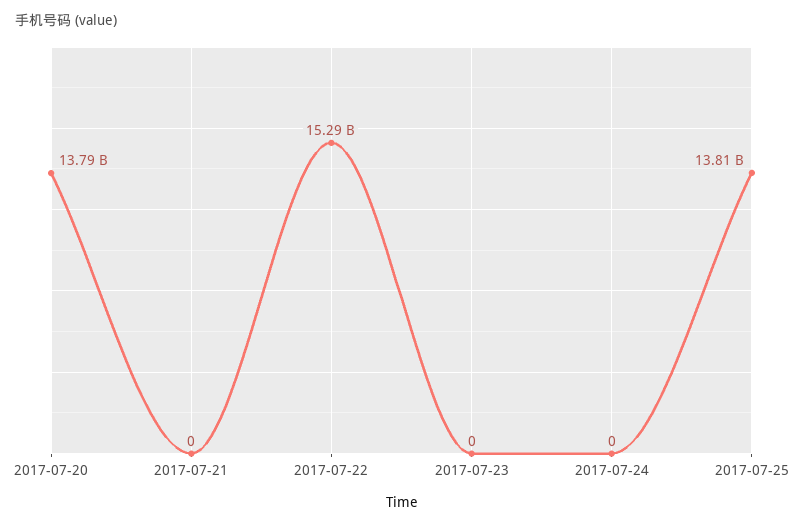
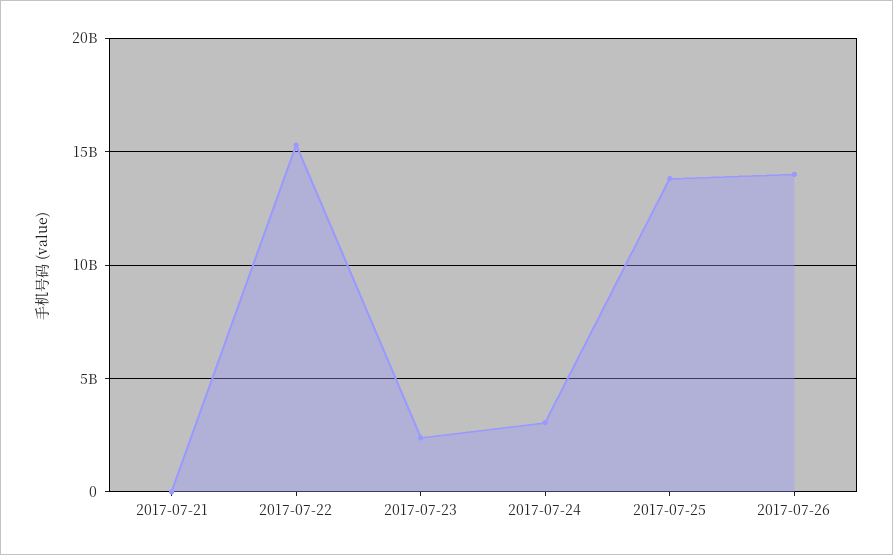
2017-07-20: 13790000000 -> none
2017-07-23: 0 -> 2500000000
2017-07-24: 0 -> 3000000000
2017-07-26: none -> 14000000000

